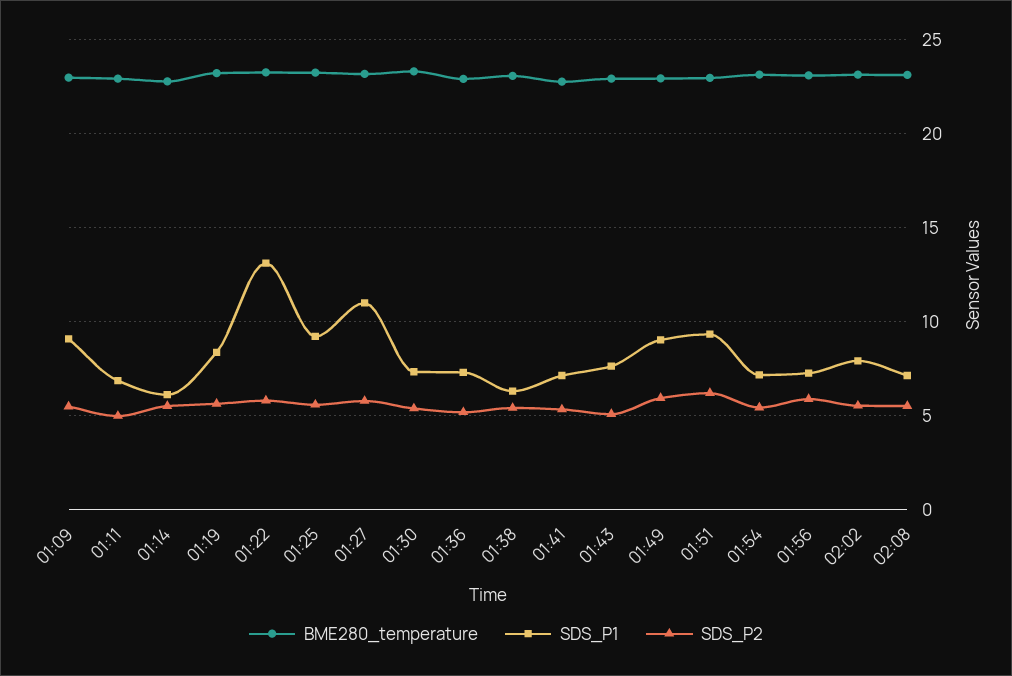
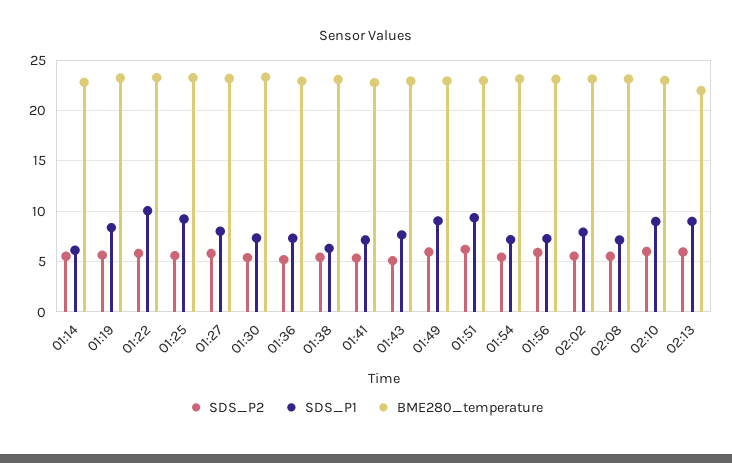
BME280_temperature, 01:09: 23 -> none
SDS_P1, 01:09: 9 -> none
SDS_P2, 01:09: 5.5 -> none
BME280_temperature, 01:11: 23 -> none
SDS_P1, 01:11: 7 -> none
SDS_P2, 01:11: 5 -> none
SDS_P1, 01:22: 13 -> 10
SDS_P1, 01:27: 11 -> 8
SDS_P2, 02:10: none -> 6
SDS_P1, 02:10: none -> 9
BME280_temperature, 02:10: none -> 23
SDS_P2, 02:13: none -> 6
SDS_P1, 02:13: none -> 9
BME280_temperature, 02:13: none -> 22

